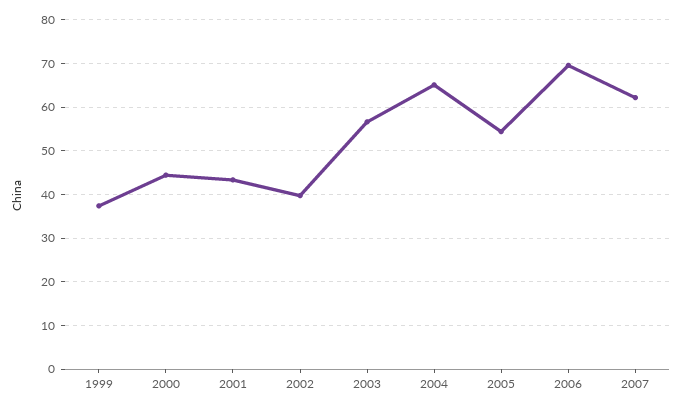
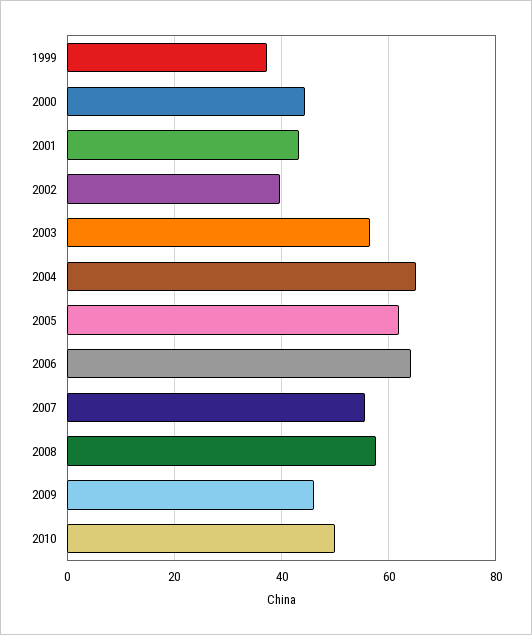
2005: 54 -> 62
2006: 70 -> 64
2007: 62 -> 56
2008: none -> 58
2009: none -> 46
2010: none -> 50

